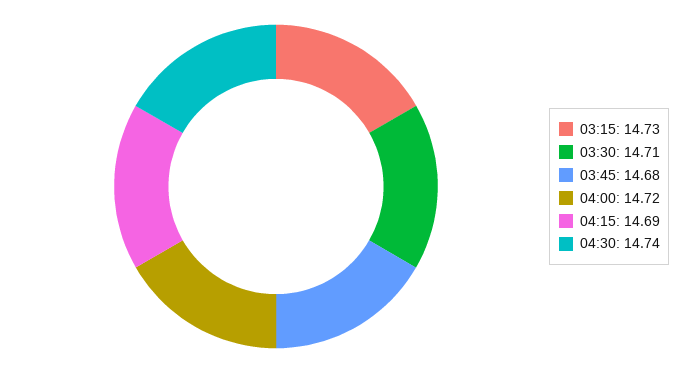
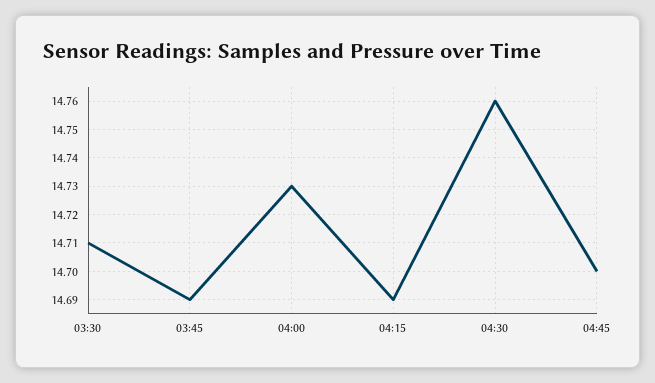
03:15: 14.73 -> none
03:45: 14.68 -> 14.69
04:00: 14.72 -> 14.73
04:30: 14.74 -> 14.76
04:45: none -> 14.7

